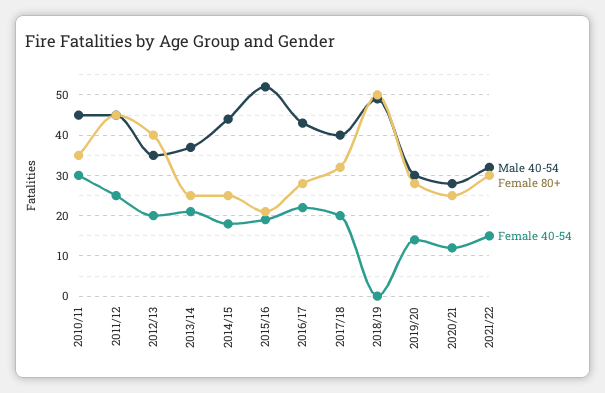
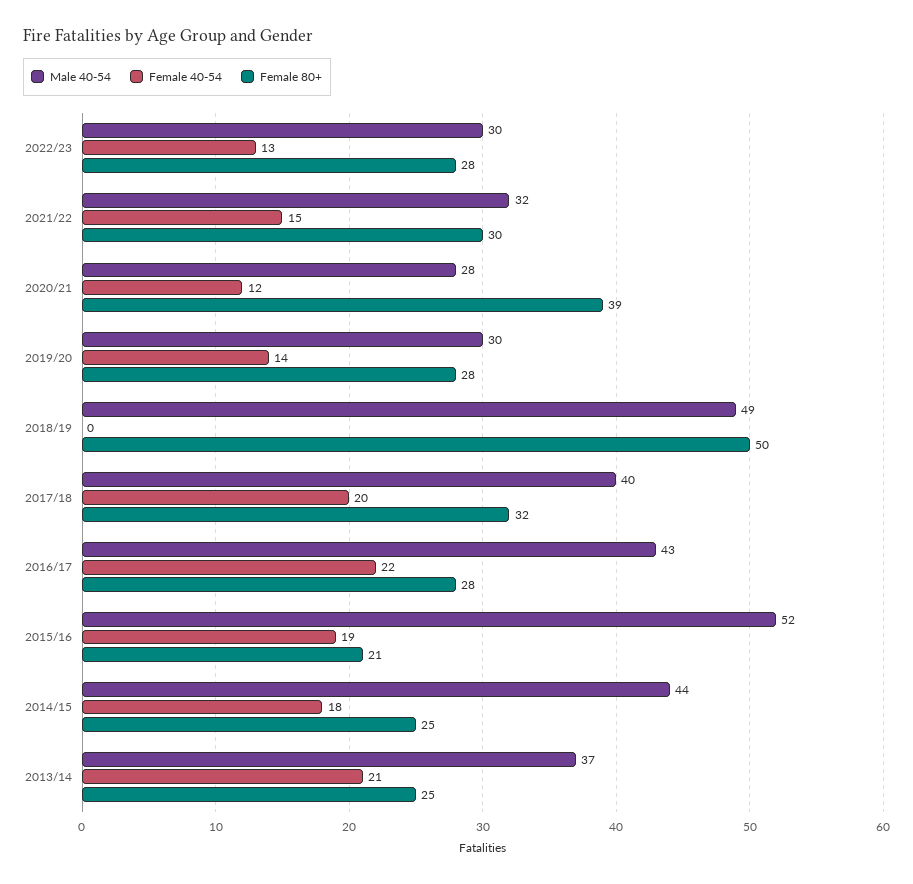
Male 40-54, 2010/11: 45 -> none
Female 80+, 2010/11: 35 -> none
Female 40-54, 2010/11: 30 -> none
Male 40-54, 2011/12: 45 -> none
Female 80+, 2011/12: 45 -> none
Female 40-54, 2011/12: 25 -> none
Male 40-54, 2012/13: 35 -> none
Female 80+, 2012/13: 40 -> none
Female 40-54, 2012/13: 20 -> none
Female 80+, 2020/21: 25 -> 39
Male 40-54, 2022/23: none -> 30
Female 40-54, 2022/23: none -> 13
Female 80+, 2022/23: none -> 28

